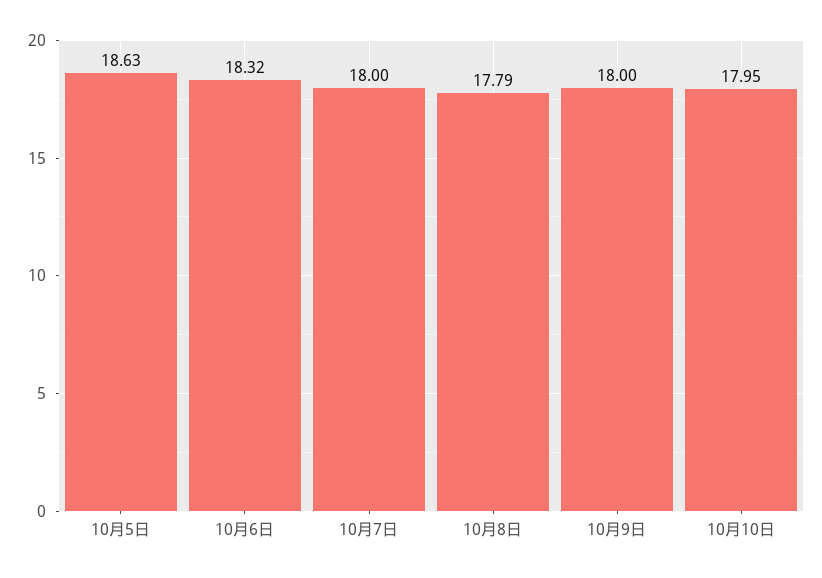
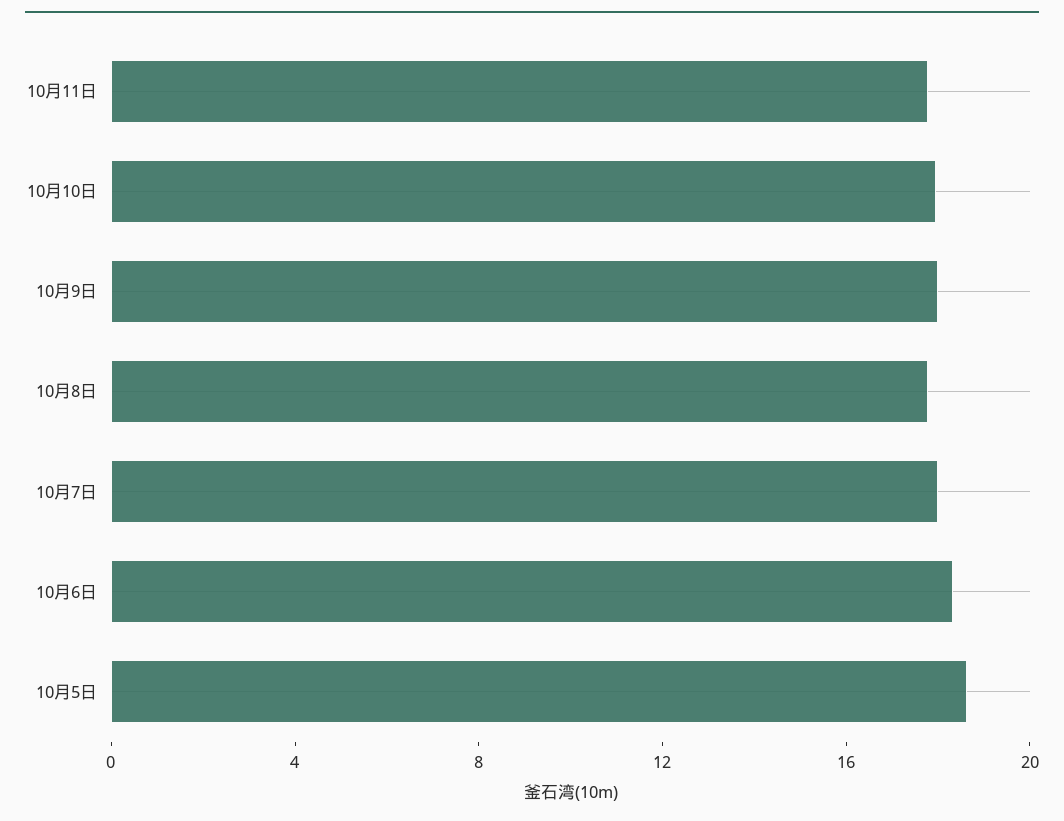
10月11日: none -> 18

